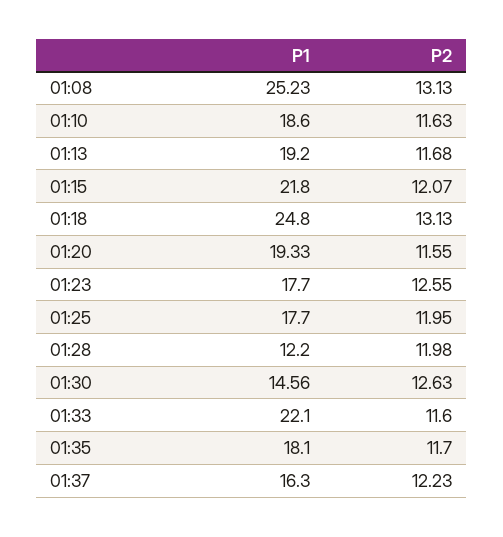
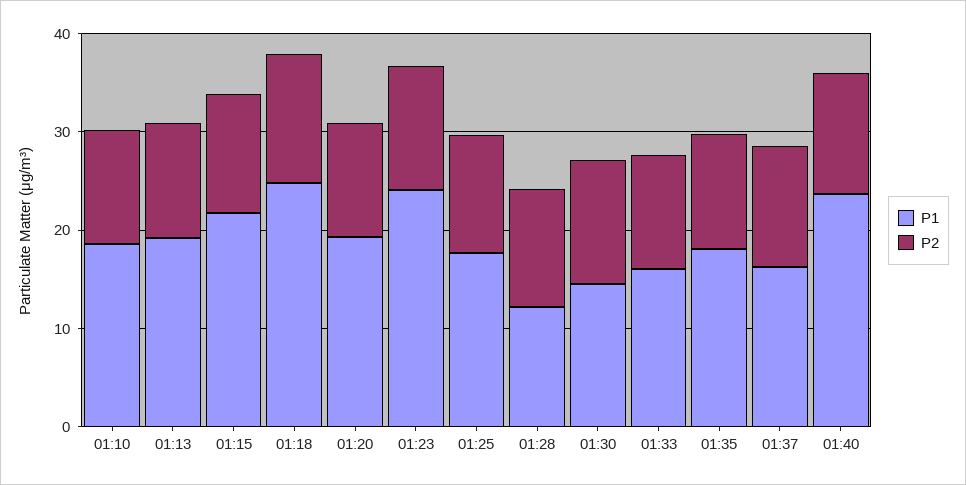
P1, 01:08: 25.23 -> none
P2, 01:08: 13.13 -> none
P1, 01:23: 17.7 -> 24
P1, 01:33: 22.1 -> 16
P1, 01:40: none -> 24
P2, 01:40: none -> 12

